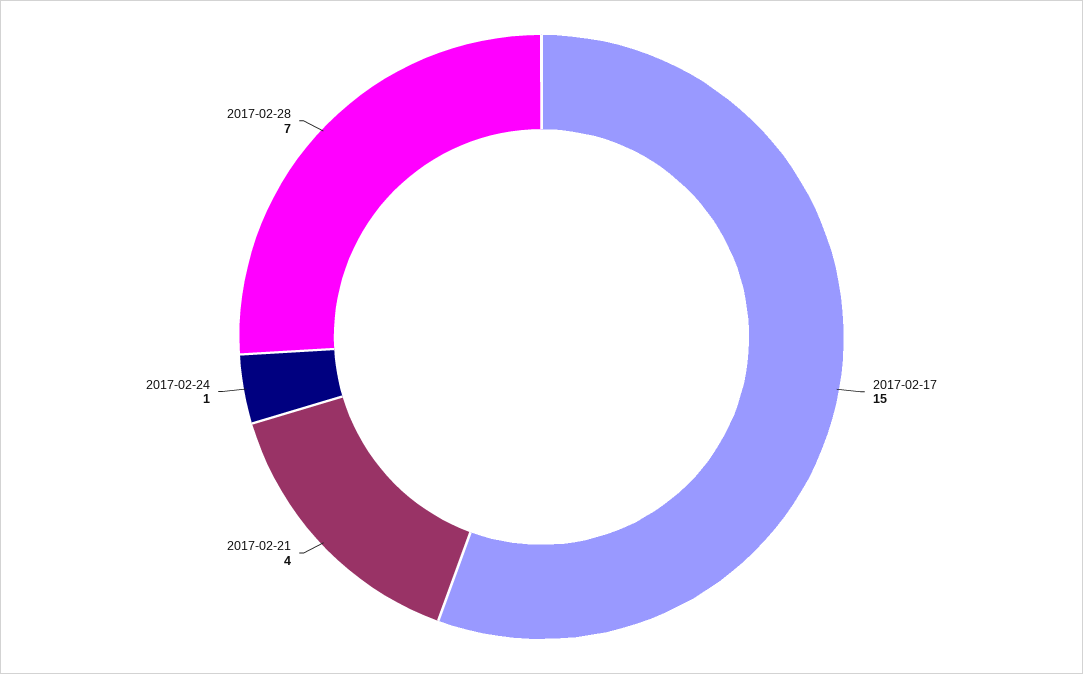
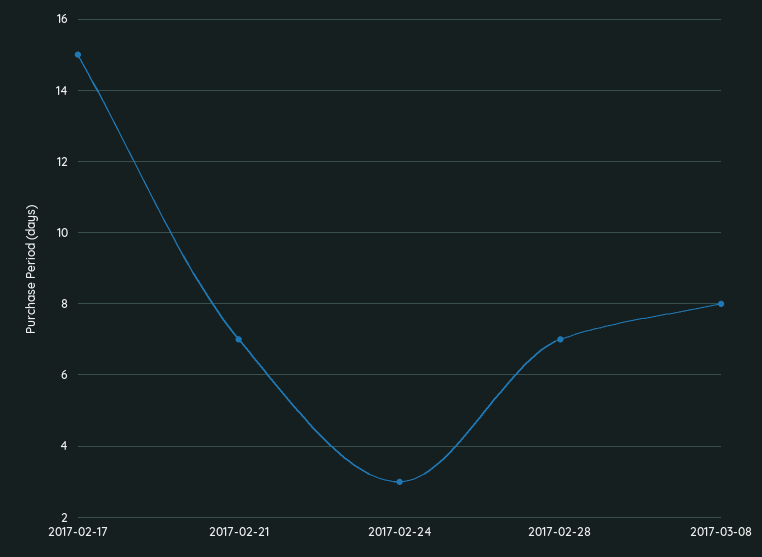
2017-02-21: 4 -> 7
2017-02-24: 1 -> 3
2017-03-08: none -> 8

